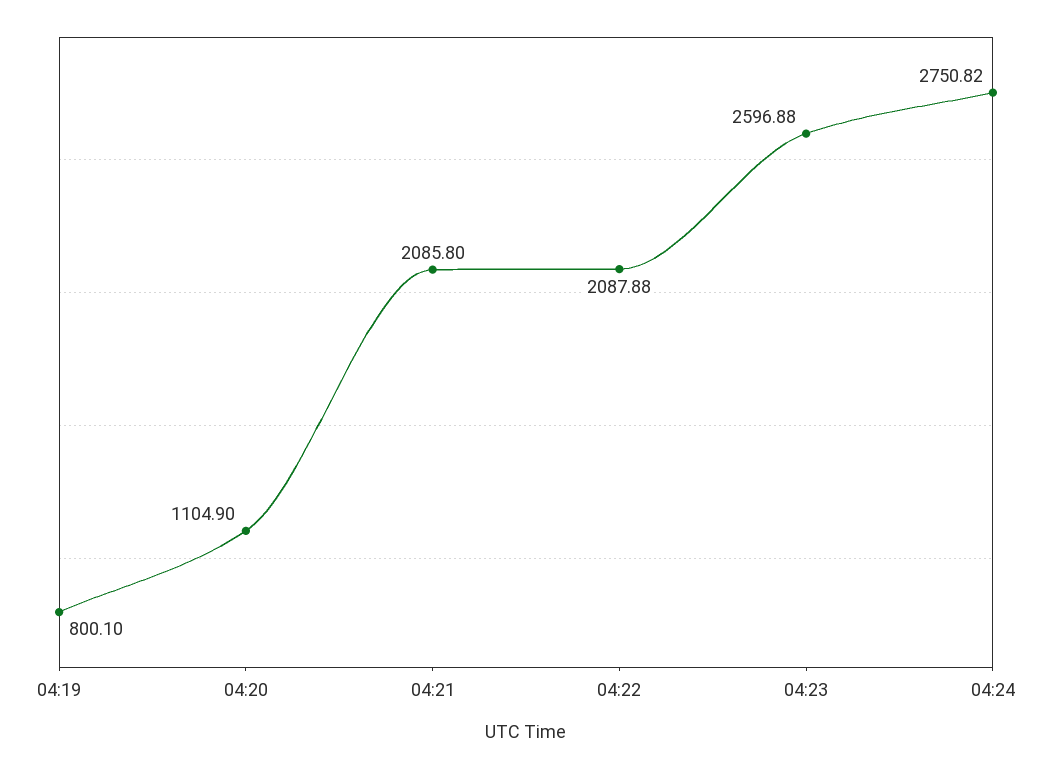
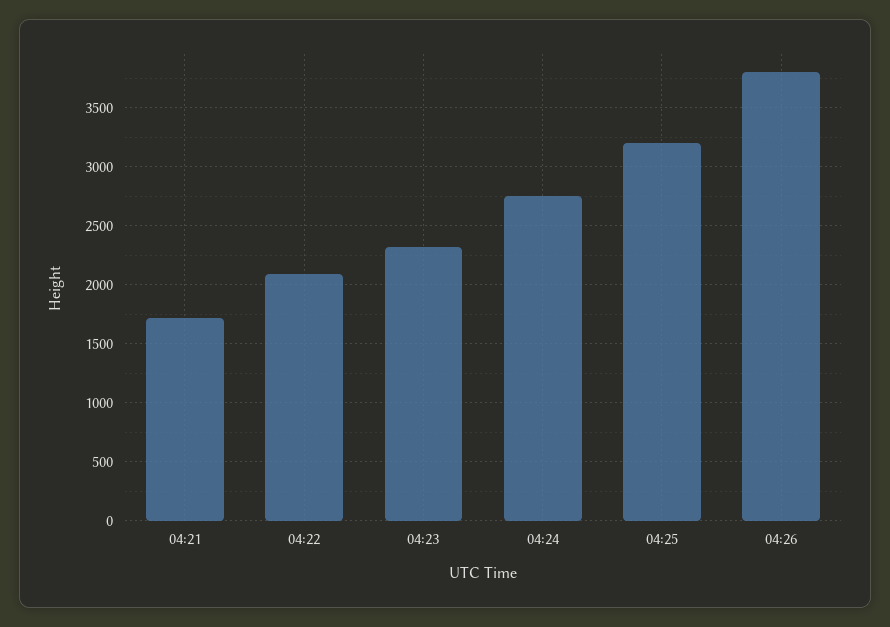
04:19: 800.1 -> none
04:20: 1104.9 -> none
04:21: 2085.8 -> 1700
04:23: 2596.88 -> 2300
04:25: none -> 3200
04:26: none -> 3800

